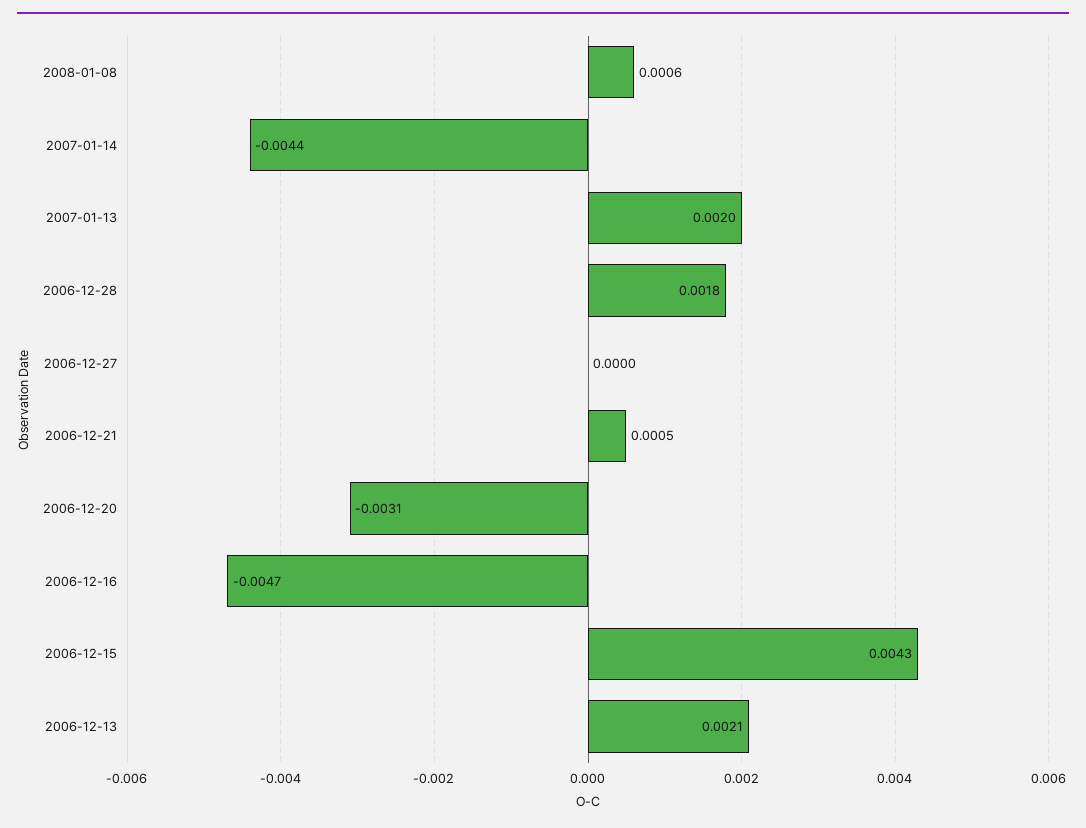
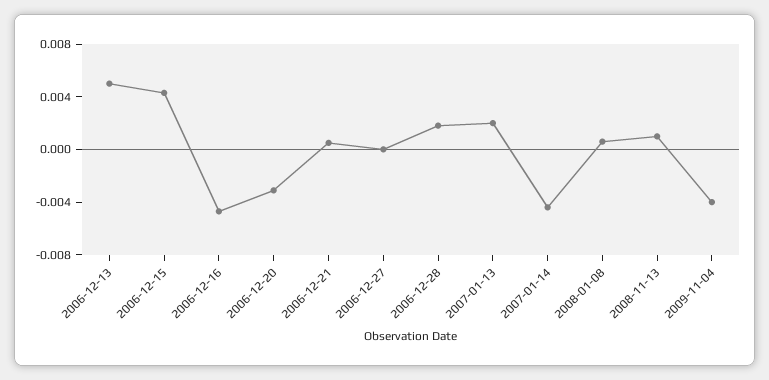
2006-12-13: 0.0021 -> 0.005
2008-11-13: none -> 0.001
2009-11-04: none -> -0.004

